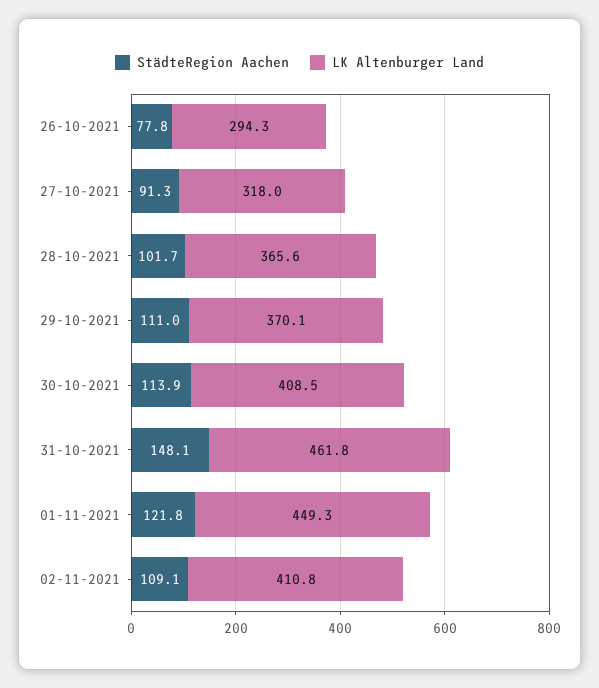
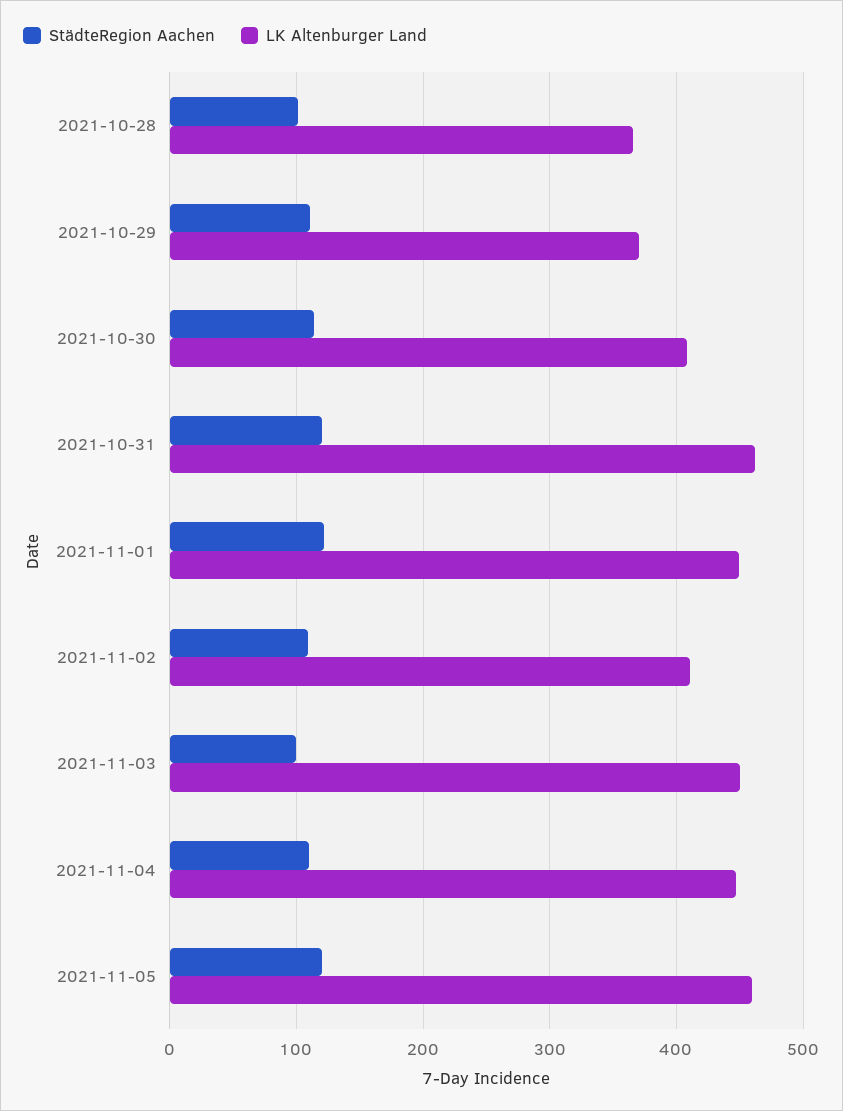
StädteRegion Aachen, 26-10-2021: 77.8 -> none
LK Altenburger Land, 26-10-2021: 294.3 -> none
StädteRegion Aachen, 27-10-2021: 91.3 -> none
LK Altenburger Land, 27-10-2021: 318 -> none
StädteRegion Aachen, 31-10-2021: 148.1 -> 120
StädteRegion Aachen, 2021-11-03: none -> 100
LK Altenburger Land, 2021-11-03: none -> 450
StädteRegion Aachen, 2021-11-04: none -> 110
LK Altenburger Land, 2021-11-04: none -> 450
StädteRegion Aachen, 2021-11-05: none -> 120
LK Altenburger Land, 2021-11-05: none -> 460

